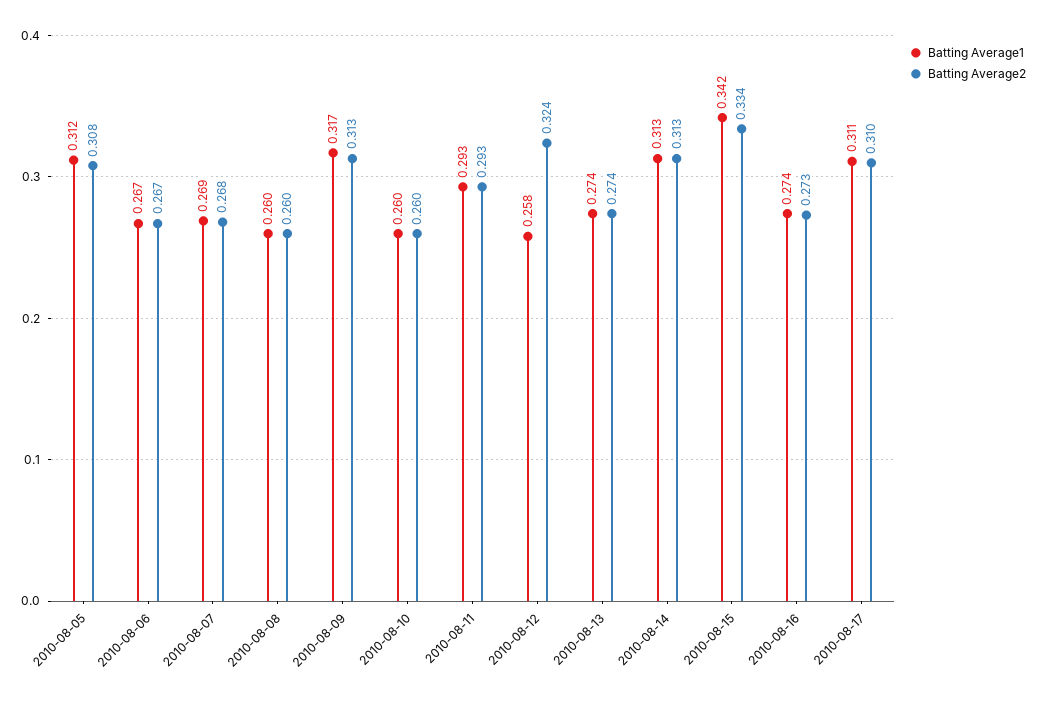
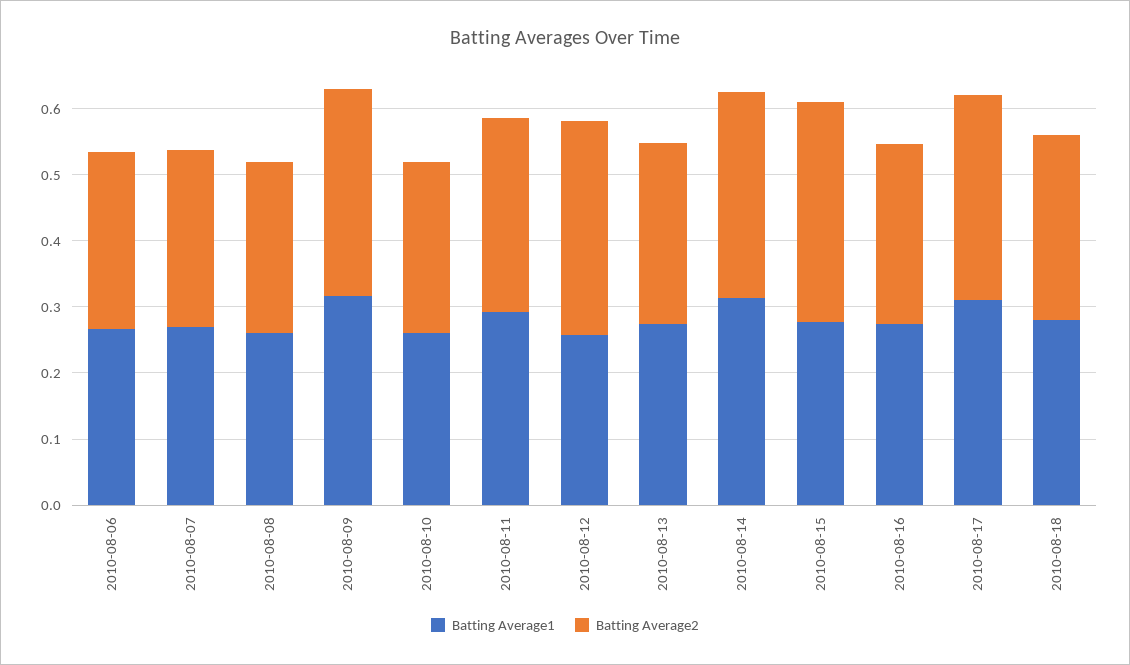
Batting Average1, 2010-08-05: 0.312 -> none
Batting Average2, 2010-08-05: 0.308 -> none
Batting Average1, 2010-08-15: 0.342 -> 0.28
Batting Average1, 2010-08-18: none -> 0.28
Batting Average2, 2010-08-18: none -> 0.28

